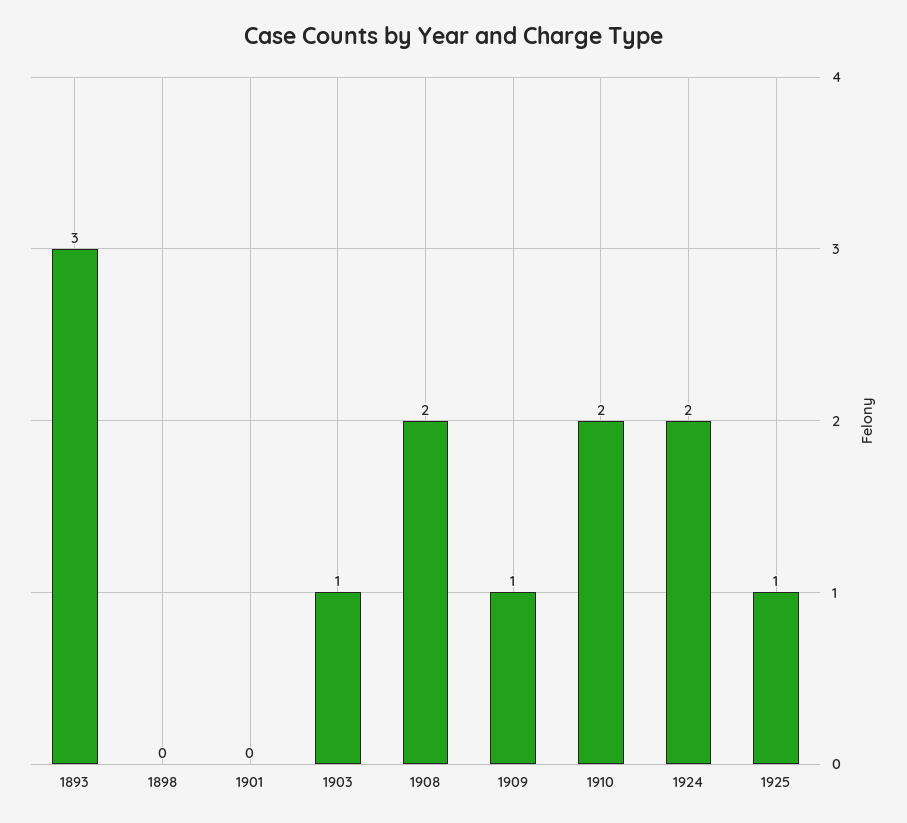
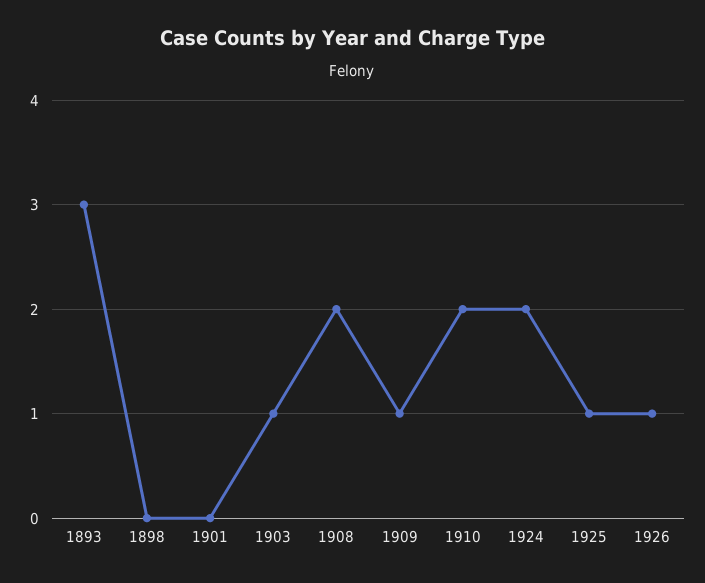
1926: none -> 1

